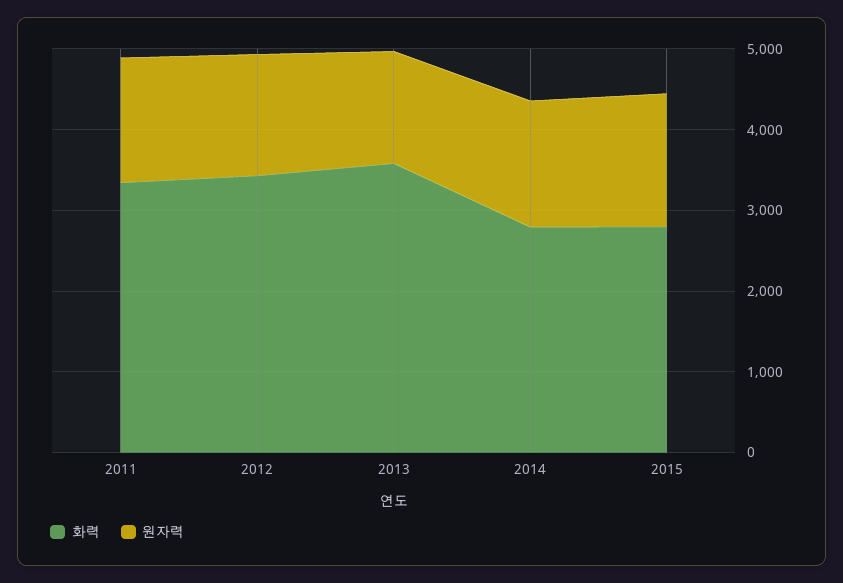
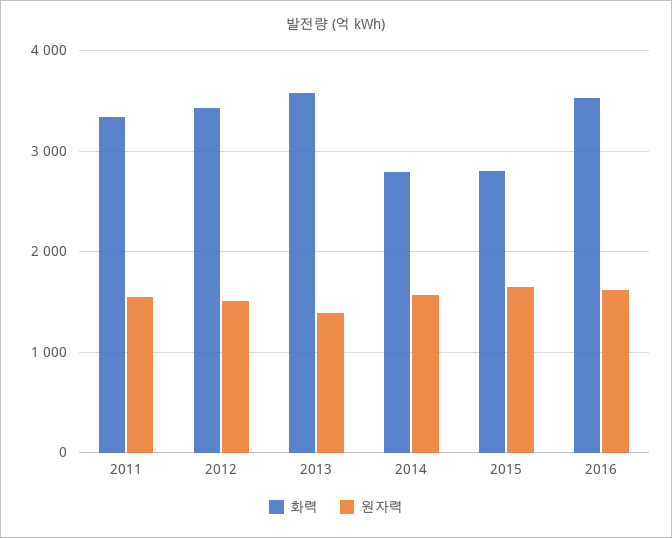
화력, 2016: none -> 3500
원자력, 2016: none -> 1600

